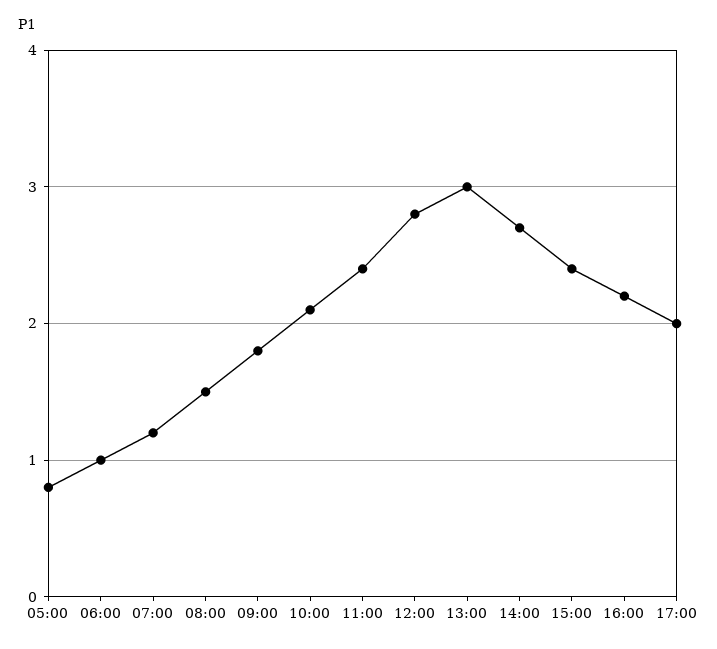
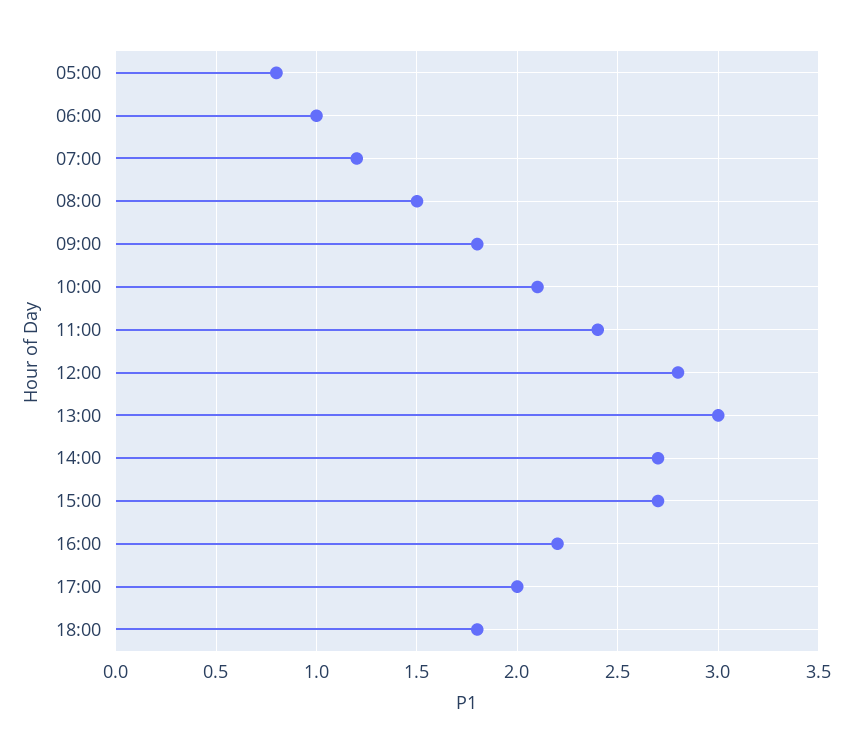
15:00: 2.4 -> 2.7
18:00: none -> 1.8

